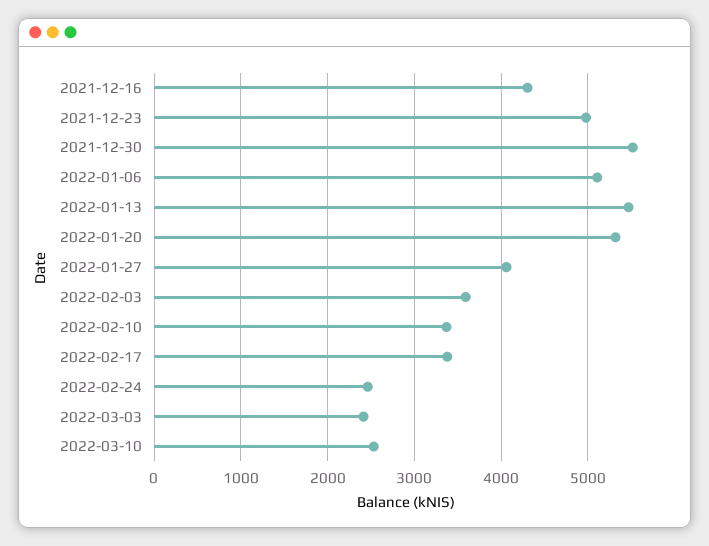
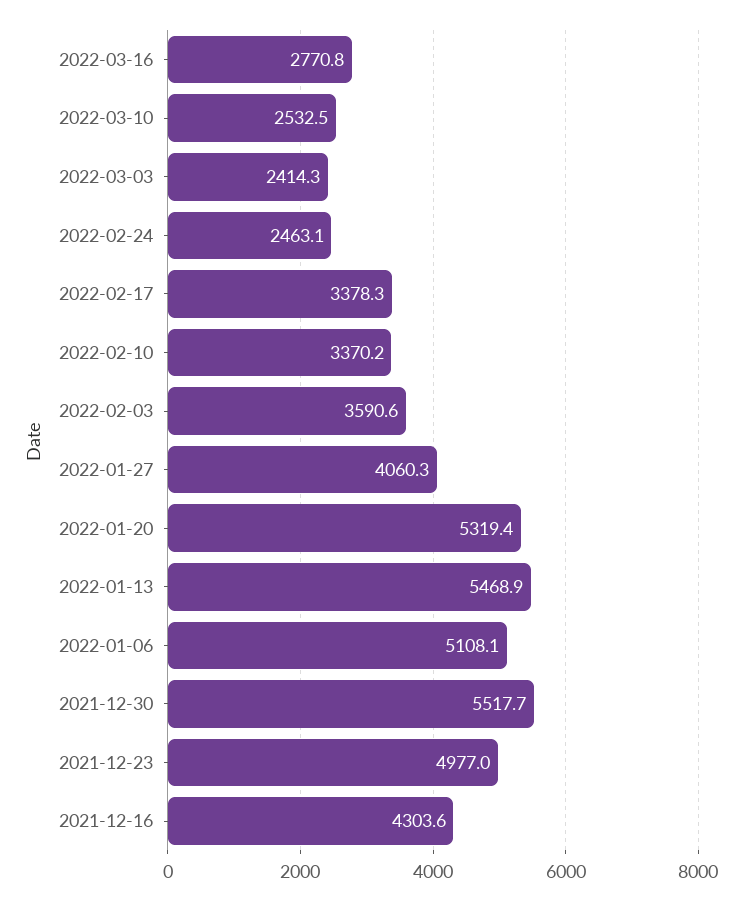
2022-03-16: none -> 2770.8

